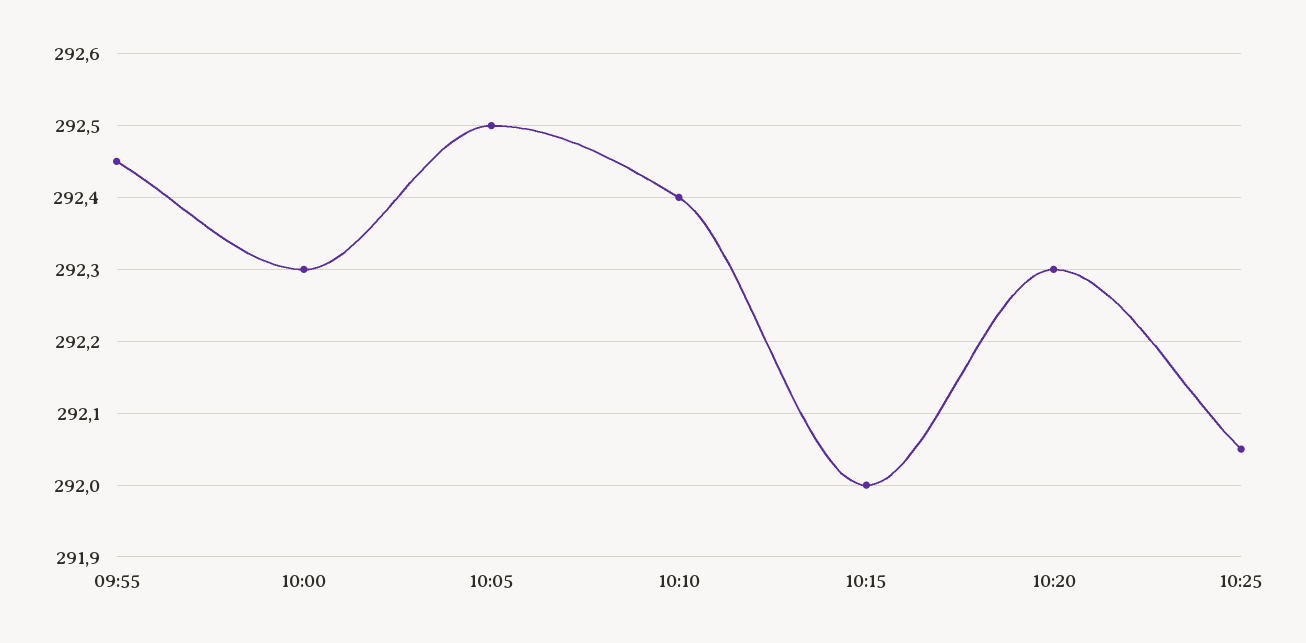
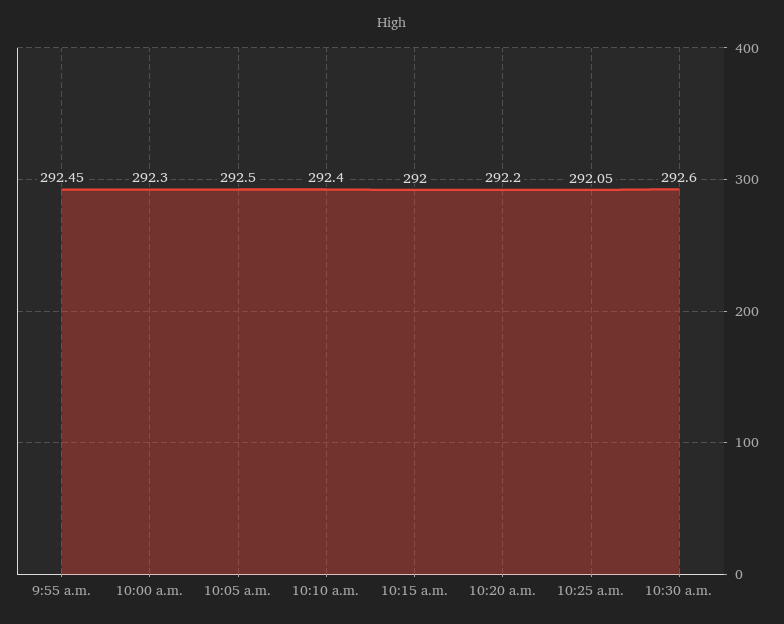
10:20: 292.3 -> 292.2
10:30 a.m.: none -> 292.6

